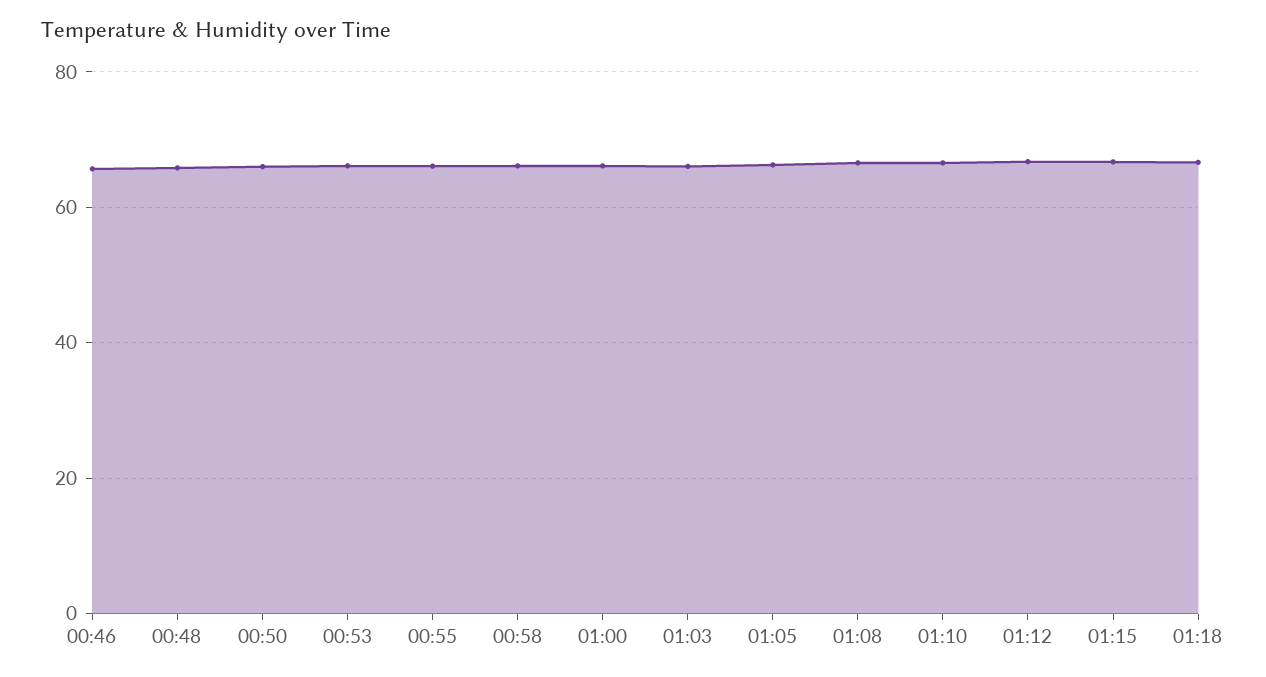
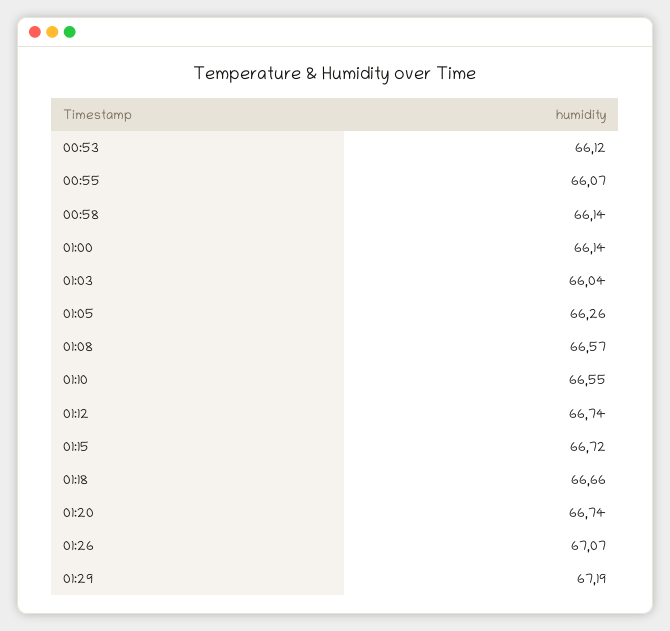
00:46: 66 -> none
00:48: 66 -> none
00:50: 66 -> none
01:20: none -> 66.74
01:26: none -> 67.07
01:29: none -> 67.19

